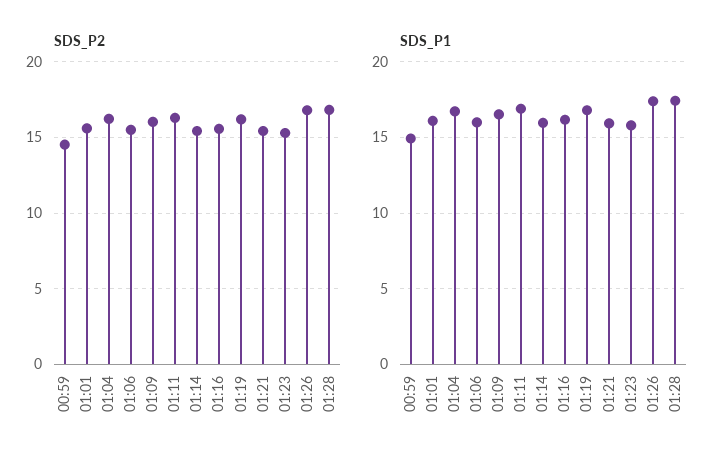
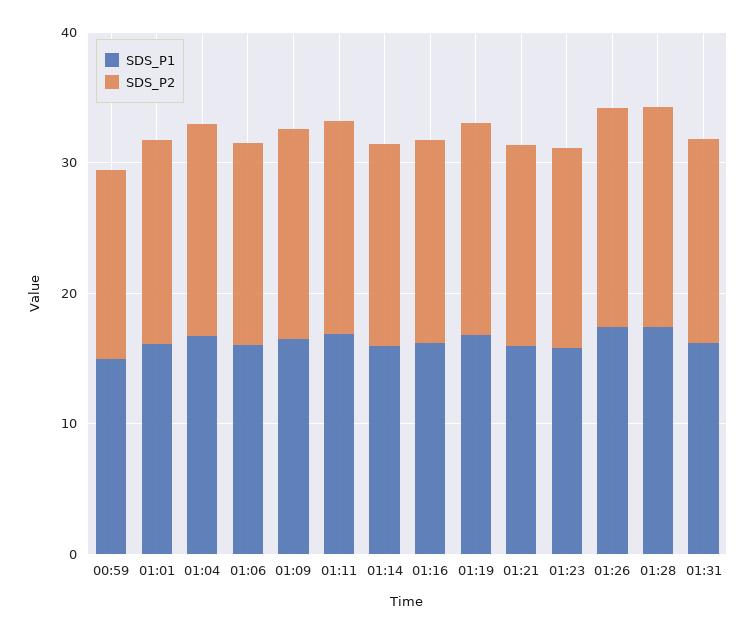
SDS_P1, 01:31: none -> 16
SDS_P2, 01:31: none -> 16

